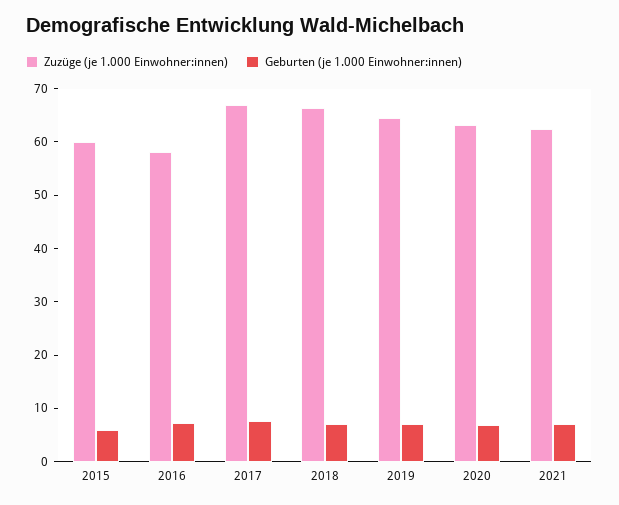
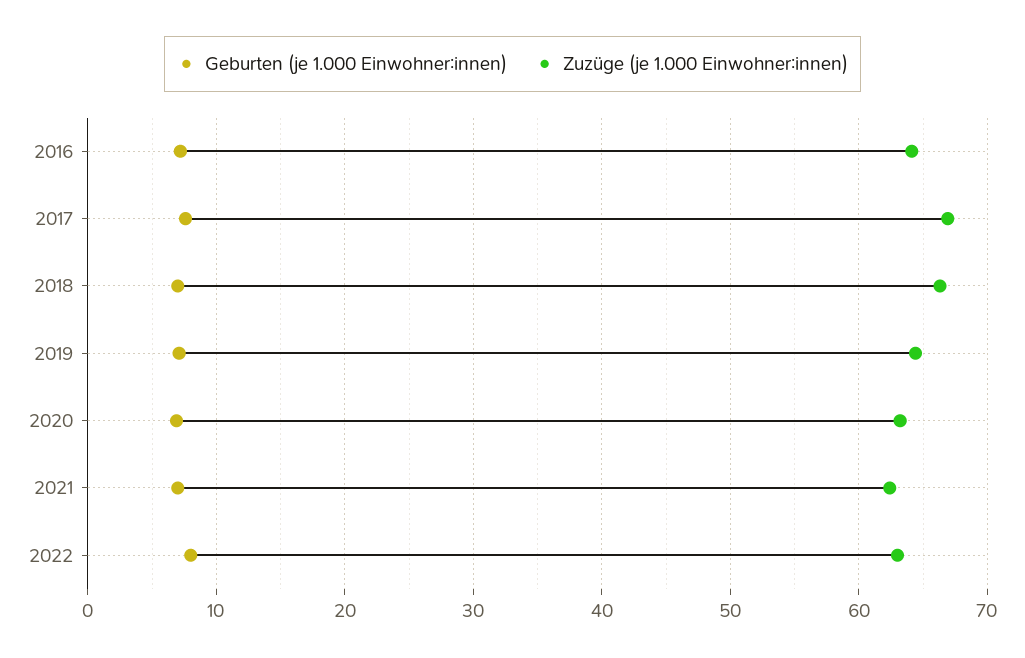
Zuzüge (je 1.000 Einwohner:innen), 2015: 60 -> none
Geburten (je 1.000 Einwohner:innen), 2015: 6 -> none
Zuzüge (je 1.000 Einwohner:innen), 2016: 58 -> 64
Geburten (je 1.000 Einwohner:innen), 2022: none -> 8
Zuzüge (je 1.000 Einwohner:innen), 2022: none -> 63

